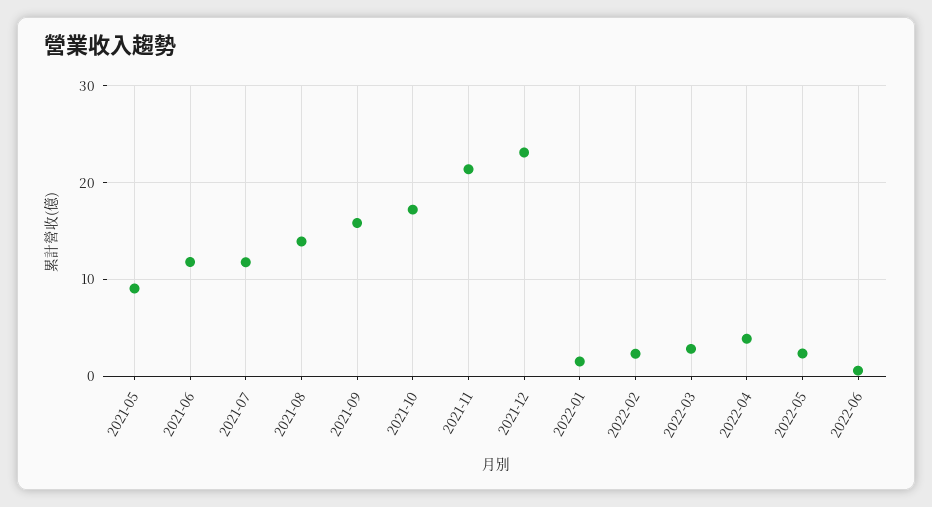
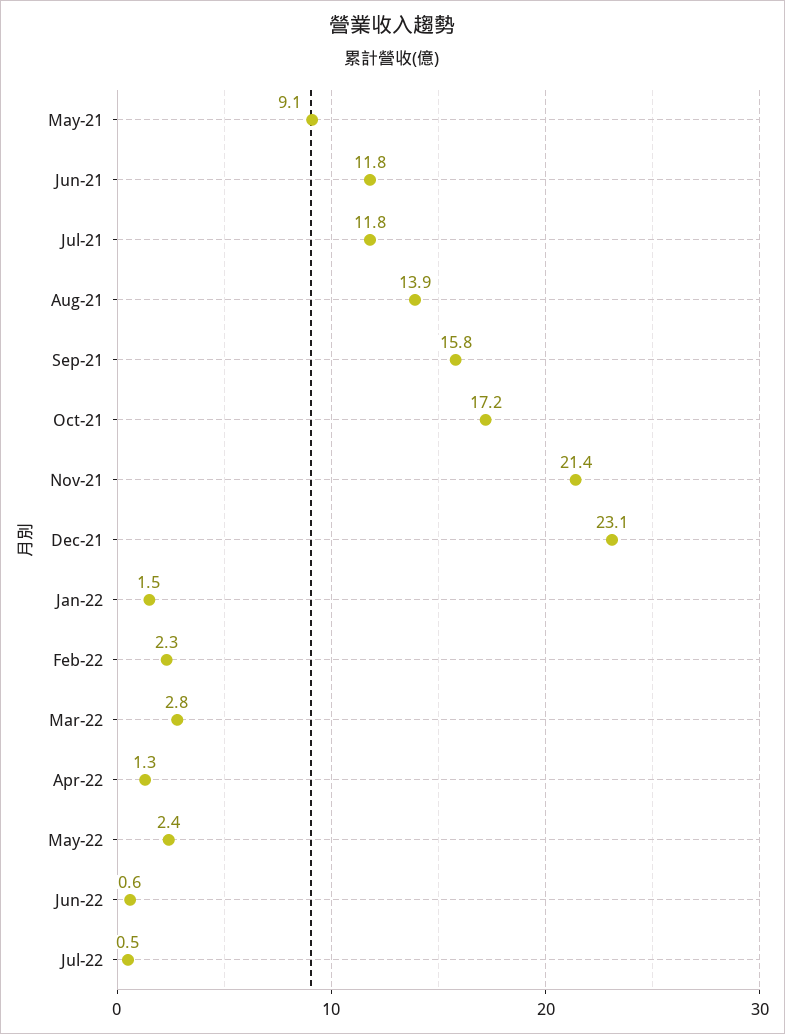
2022-04: 4 -> 1.3
Jul-22: none -> 0.5

